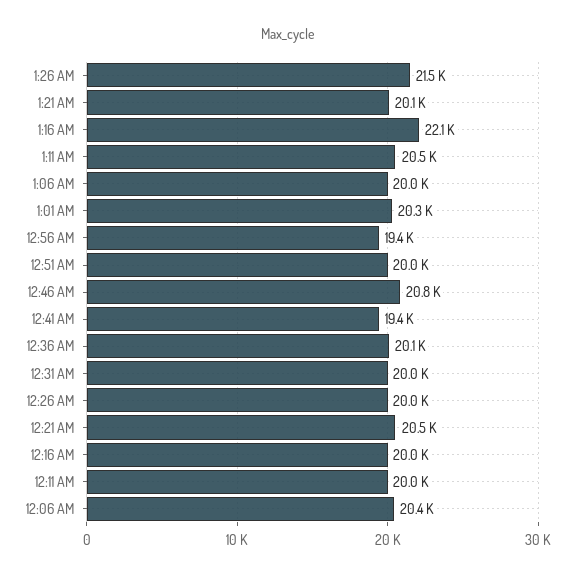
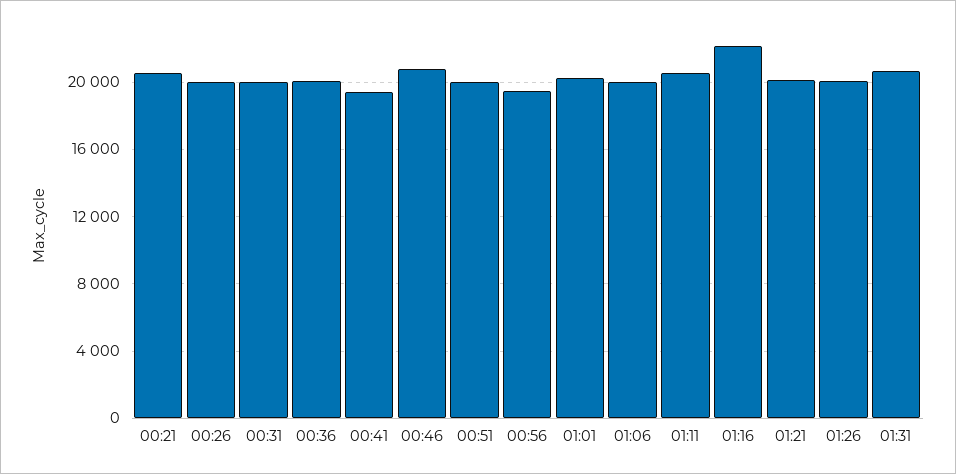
1:26 AM: 21500 -> 20000
12:16 AM: 20000 -> none
12:11 AM: 20000 -> none
12:06 AM: 20400 -> none
01:31: none -> 20500

